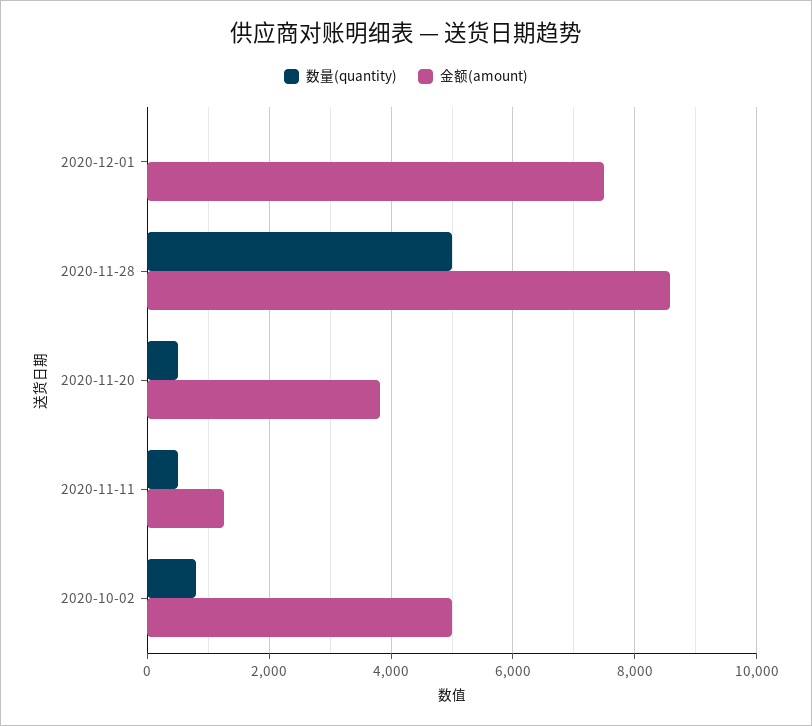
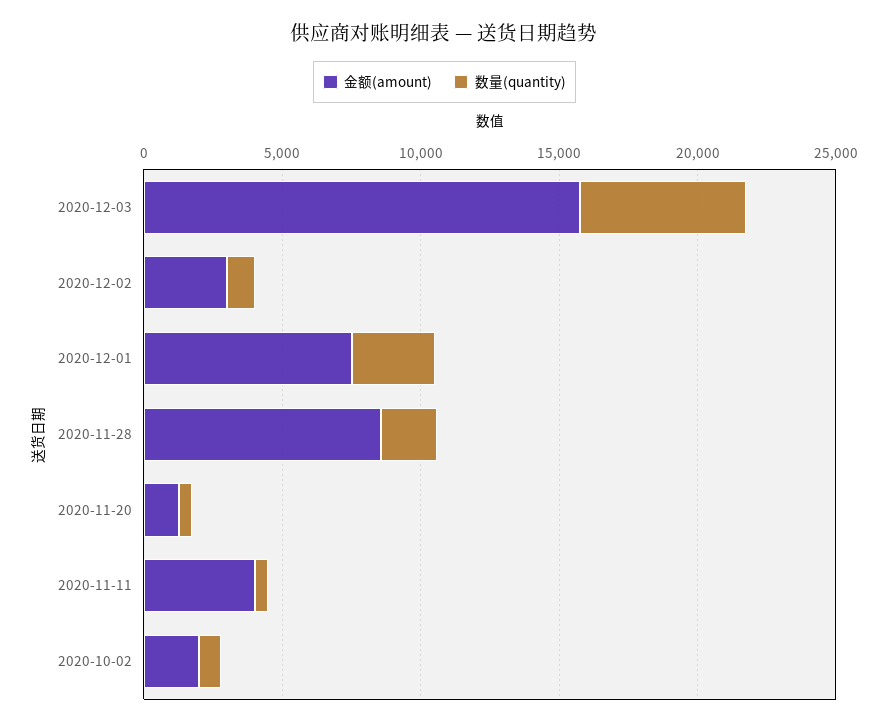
数量(quantity), 2020-12-01: 0 -> 3000
数量(quantity), 2020-11-28: 5000 -> 2000
金额(amount), 2020-11-20: 3800 -> 1000
金额(amount), 2020-11-11: 1200 -> 4000
金额(amount), 2020-10-02: 5000 -> 2000
金额(amount), 2020-12-03: none -> 16000
数量(quantity), 2020-12-03: none -> 6000
金额(amount), 2020-12-02: none -> 3000
数量(quantity), 2020-12-02: none -> 1000

